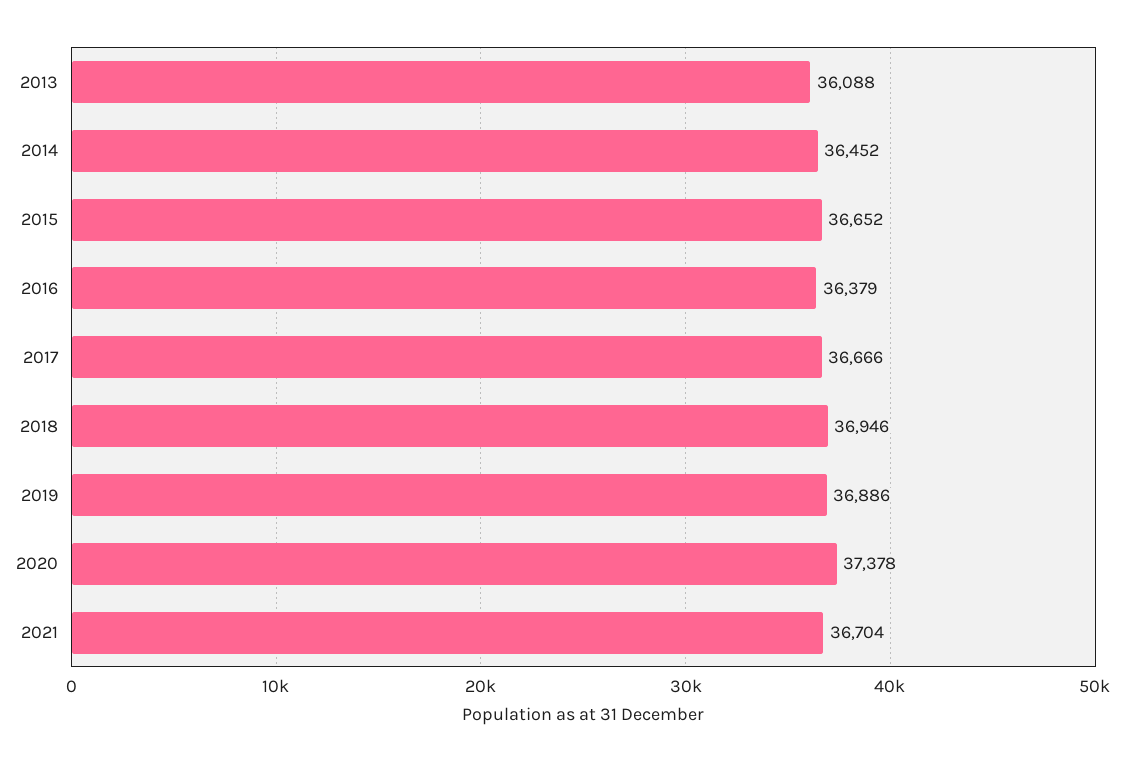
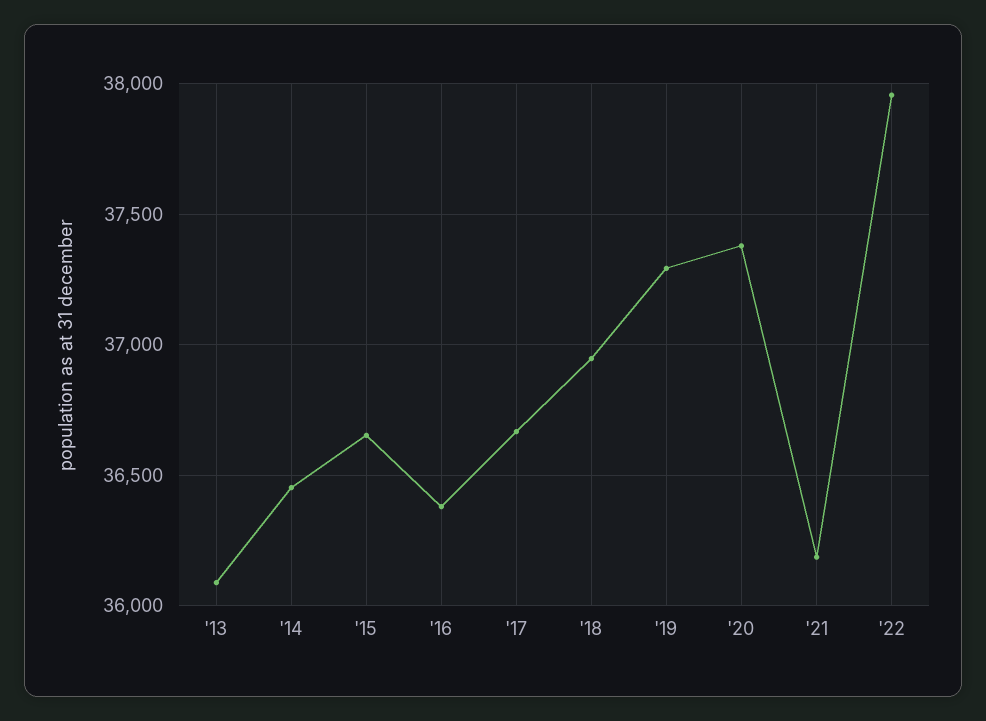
2019: 36886 -> 37300
2021: 36704 -> 36200
'22: none -> 37950

